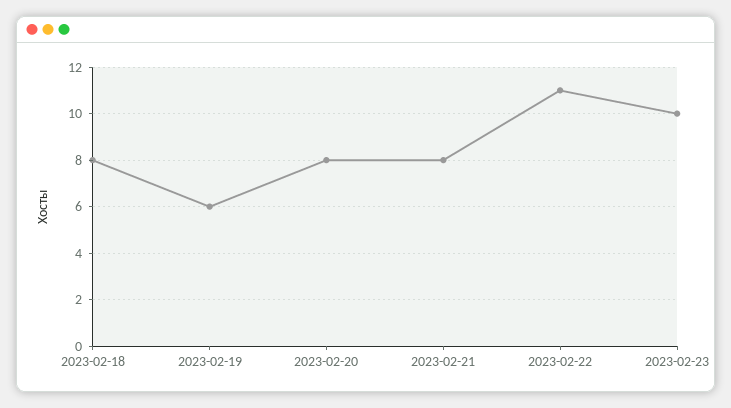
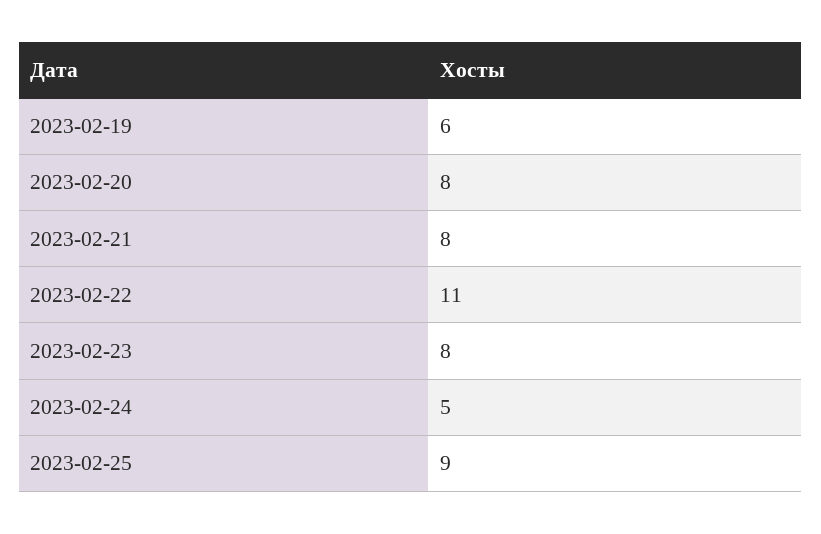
2023-02-18: 8 -> none
2023-02-23: 10 -> 8
2023-02-24: none -> 5
2023-02-25: none -> 9

